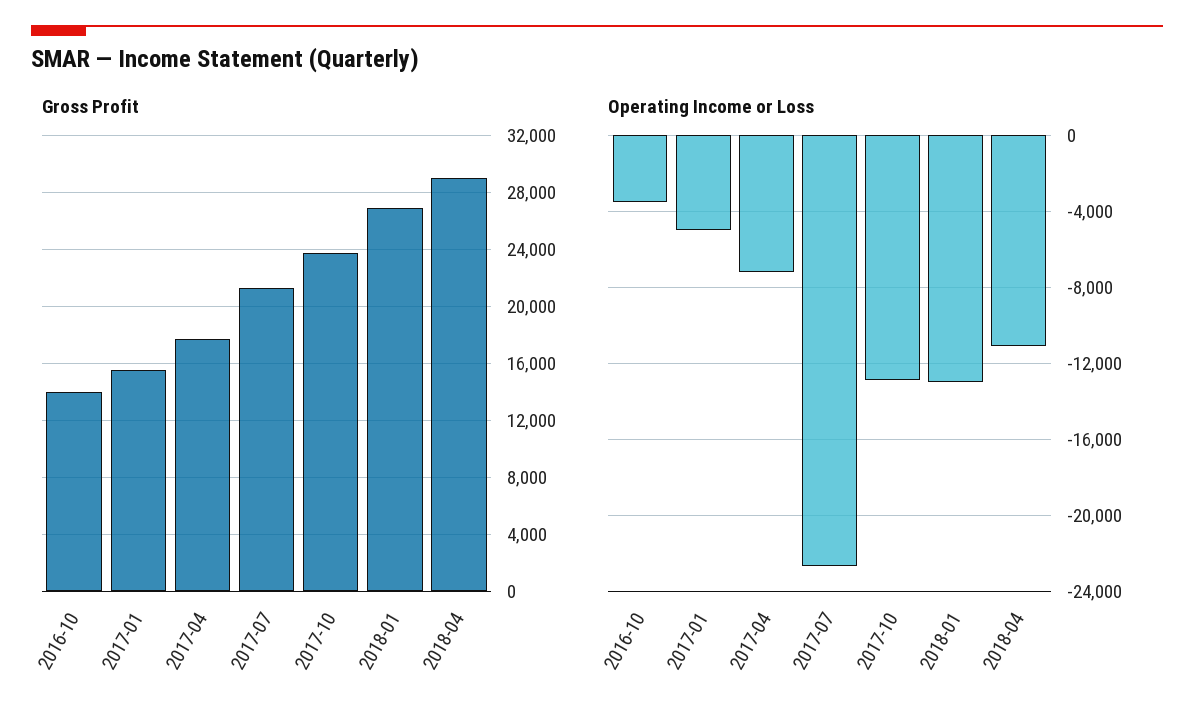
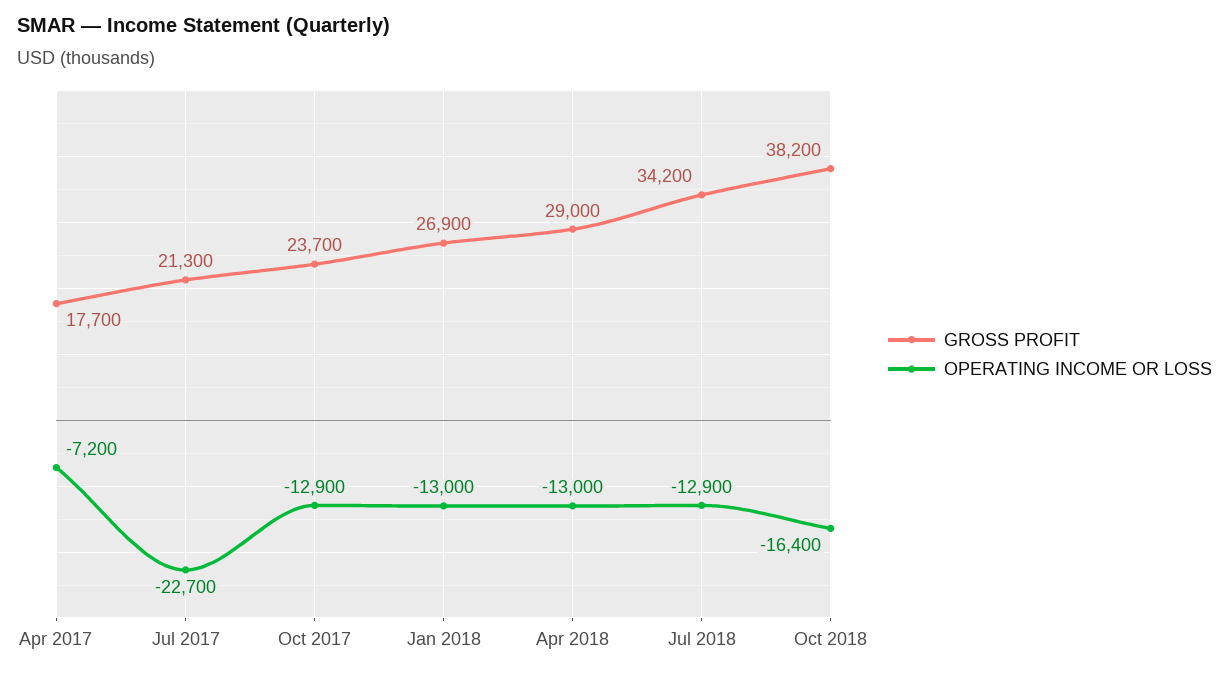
Gross Profit, 2016-10: 14000 -> none
Gross Profit, 2017-01: 15500 -> none
Operating Income or Loss, 2016-10: -3500 -> none
Operating Income or Loss, 2017-01: -5000 -> none
Operating Income or Loss, 2018-04: -11000 -> -13000
Gross Profit, Jul 2018: none -> 34200
Operating Income or Loss, Jul 2018: none -> -12900
Gross Profit, Oct 2018: none -> 38200
Operating Income or Loss, Oct 2018: none -> -16400

